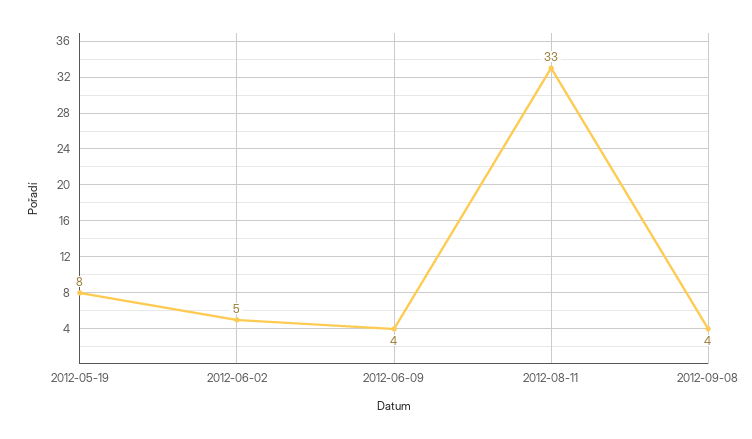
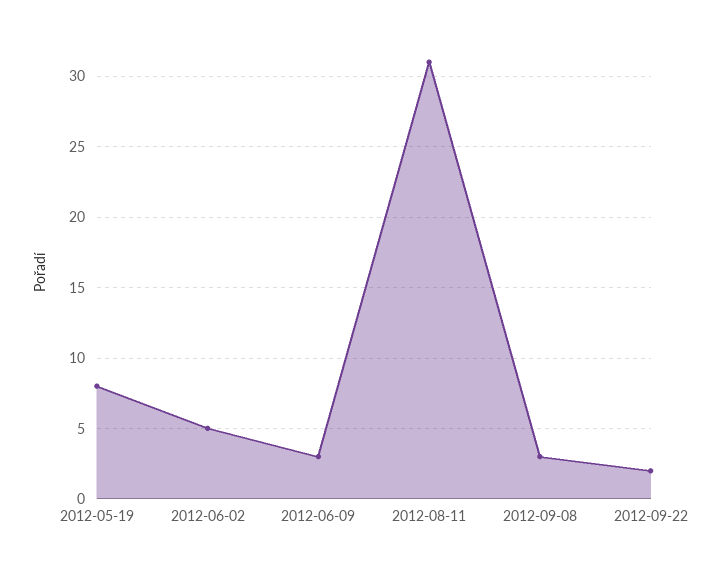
2012-06-09: 4 -> 3
2012-08-11: 33 -> 31
2012-09-08: 4 -> 3
2012-09-22: none -> 2

